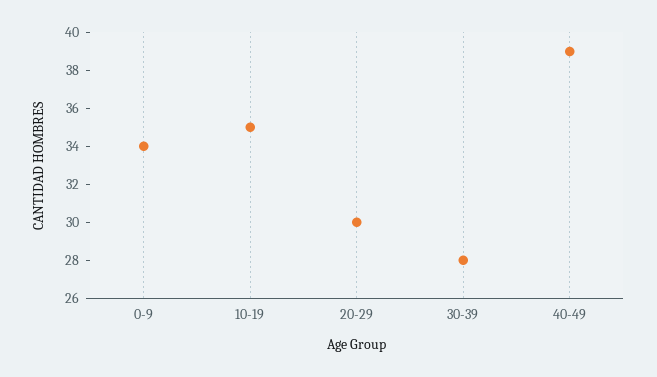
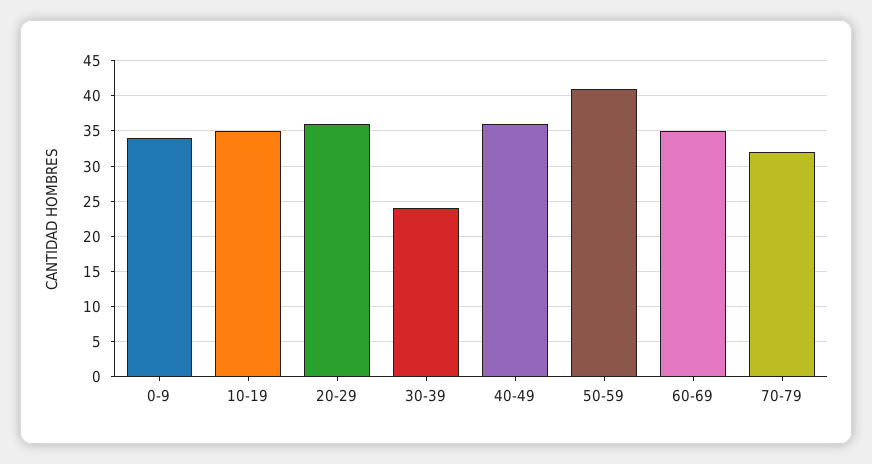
20-29: 30 -> 36
30-39: 28 -> 24
40-49: 39 -> 36
50-59: none -> 41
60-69: none -> 35
70-79: none -> 32

